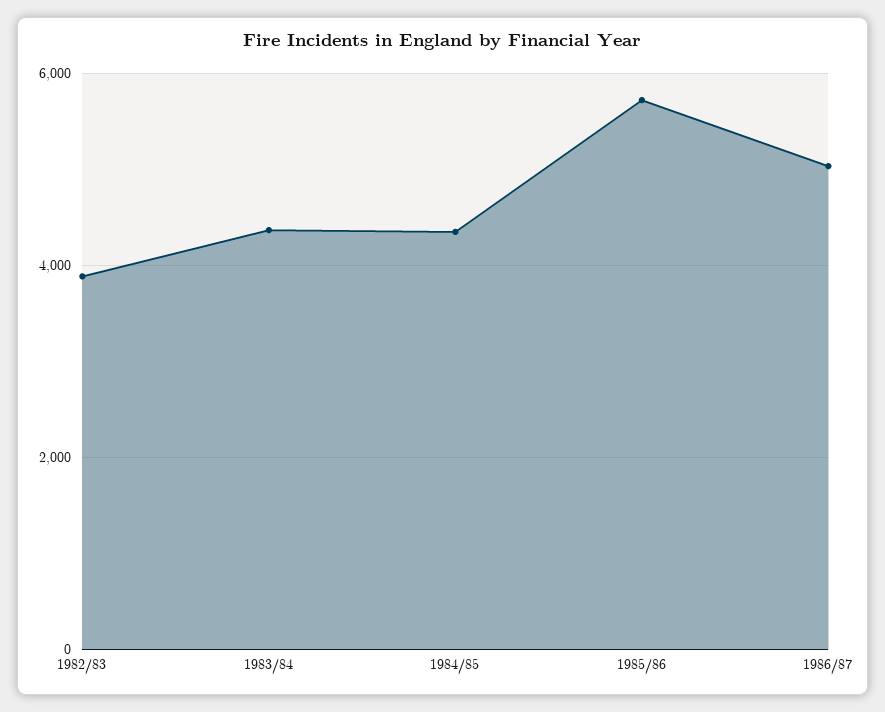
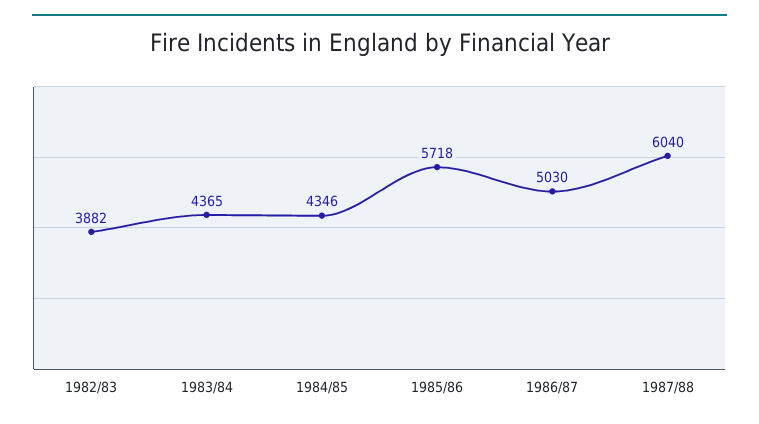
1987/88: none -> 6040

